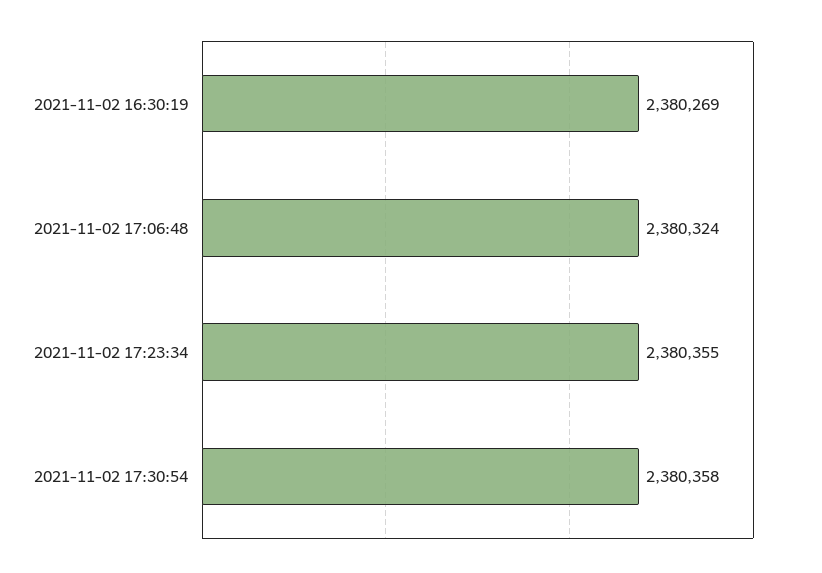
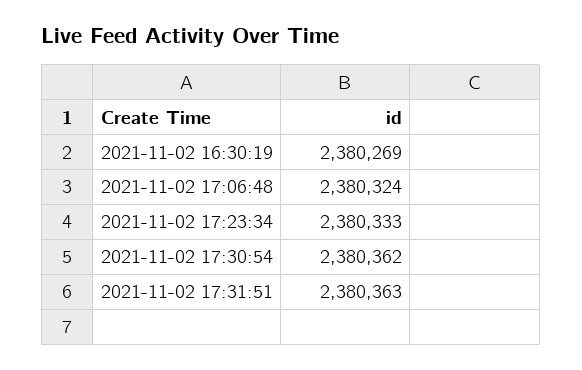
2021-11-02 17:23:34: 2380355 -> 2380333
2021-11-02 17:30:54: 2380358 -> 2380362
2021-11-02 17:31:51: none -> 2380363

